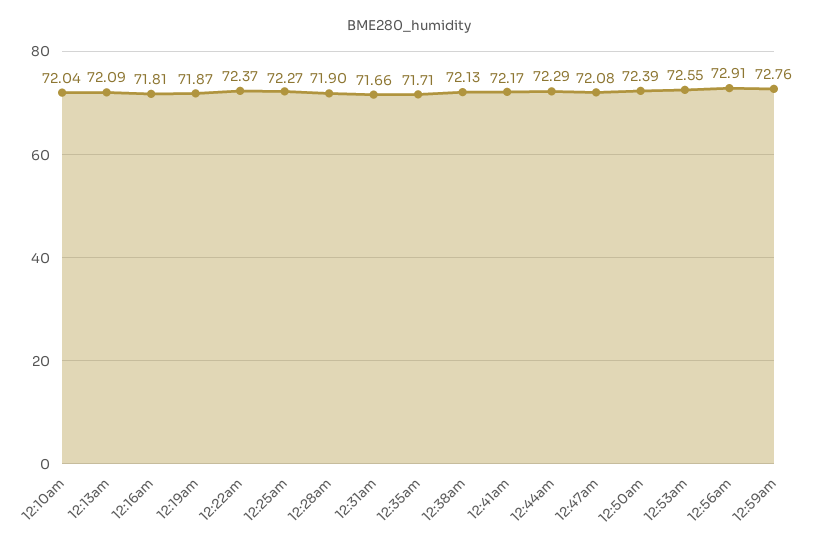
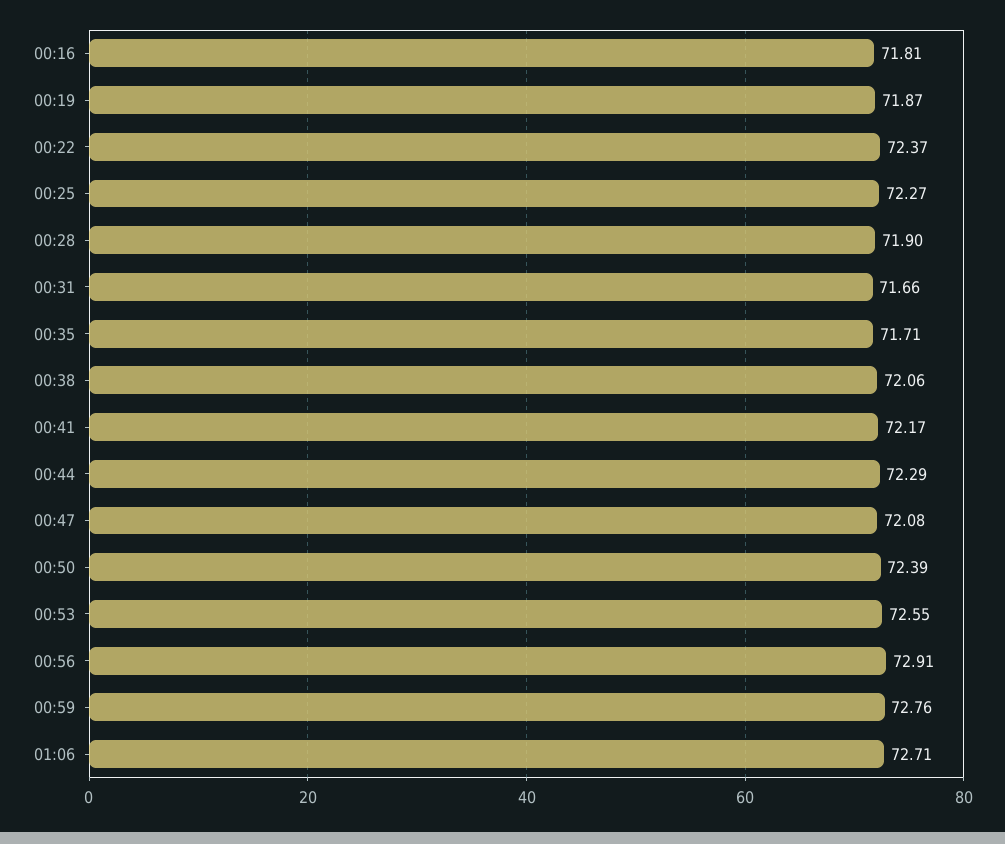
12:10am: 72.04 -> none
12:13am: 72.09 -> none
12:38am: 72.13 -> 72.06
01:06: none -> 72.71

